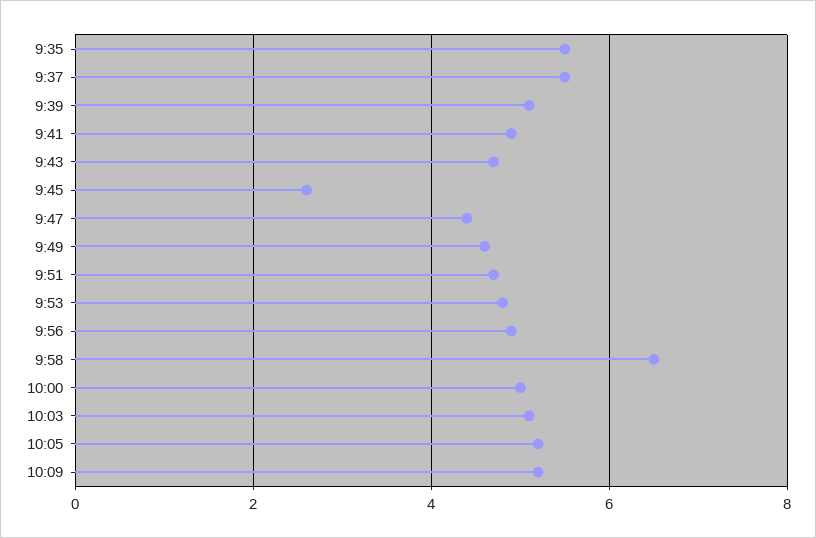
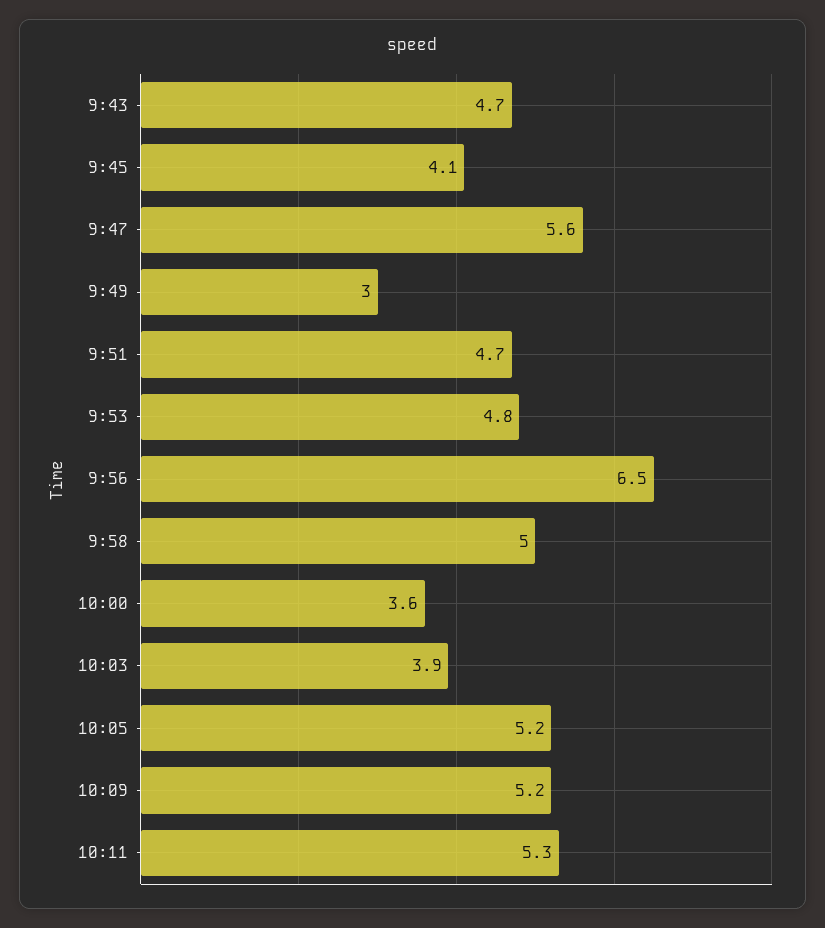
9:35: 5.5 -> none
9:37: 5.5 -> none
9:39: 5 -> none
9:41: 5 -> none
9:45: 2.5 -> 4.1
9:47: 4.5 -> 5.6
9:49: 4.5 -> 3
9:56: 5 -> 6.5
9:58: 6.5 -> 5
10:00: 5 -> 3.6
10:03: 5 -> 3.9
10:11: none -> 5.3

